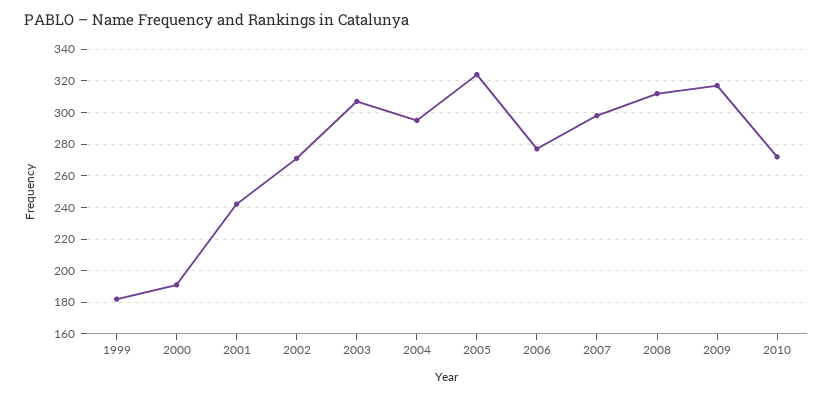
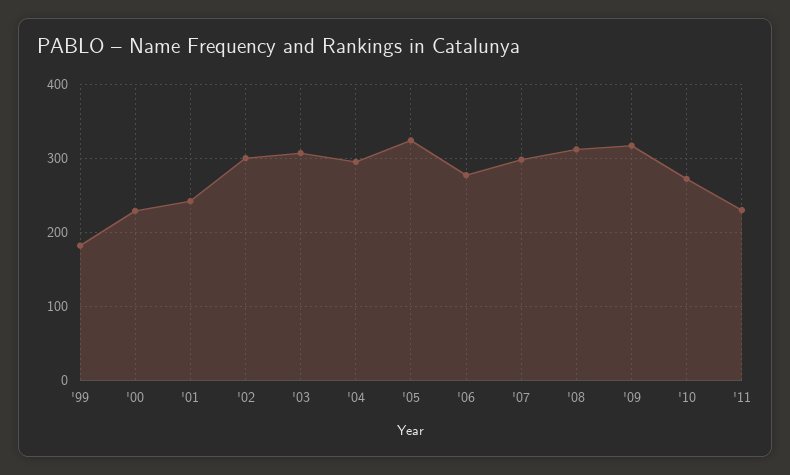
2000: 190 -> 230
2002: 270 -> 300
'11: none -> 230

